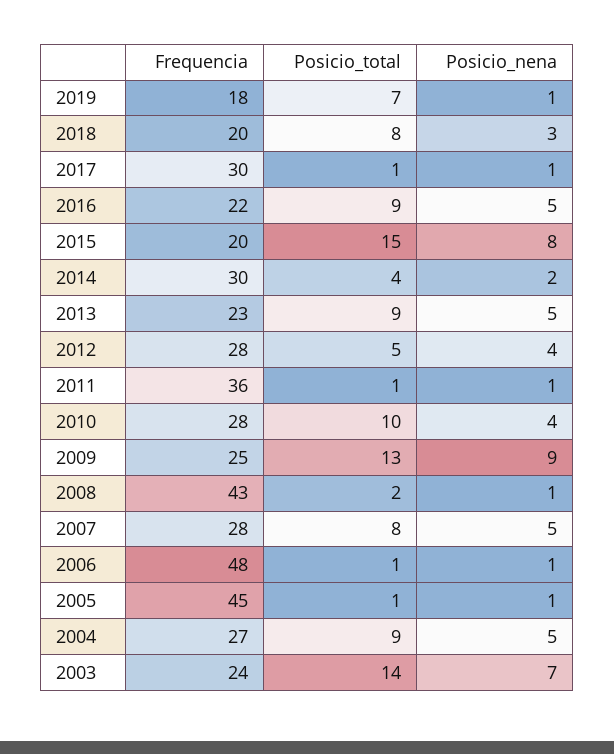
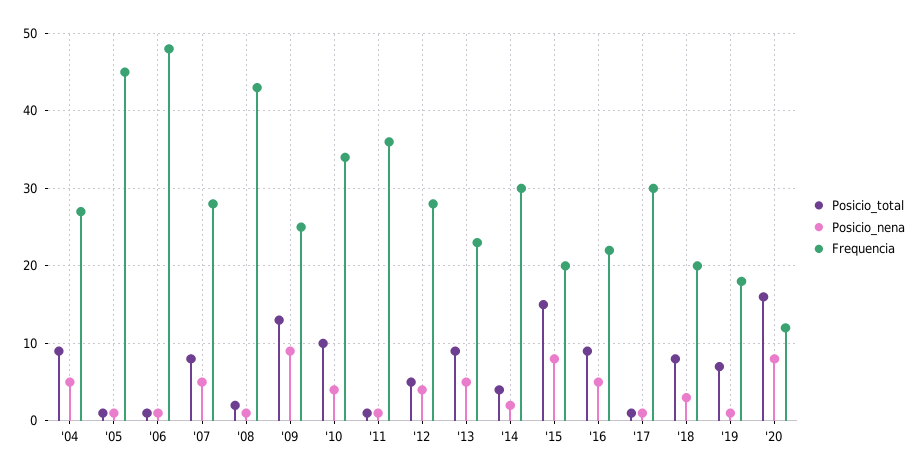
Frequencia, 2010: 28 -> 34
Frequencia, 2003: 24 -> none
Posicio_total, 2003: 14 -> none
Posicio_nena, 2003: 7 -> none
Posicio_total, '20: none -> 16
Posicio_nena, '20: none -> 8
Frequencia, '20: none -> 12

